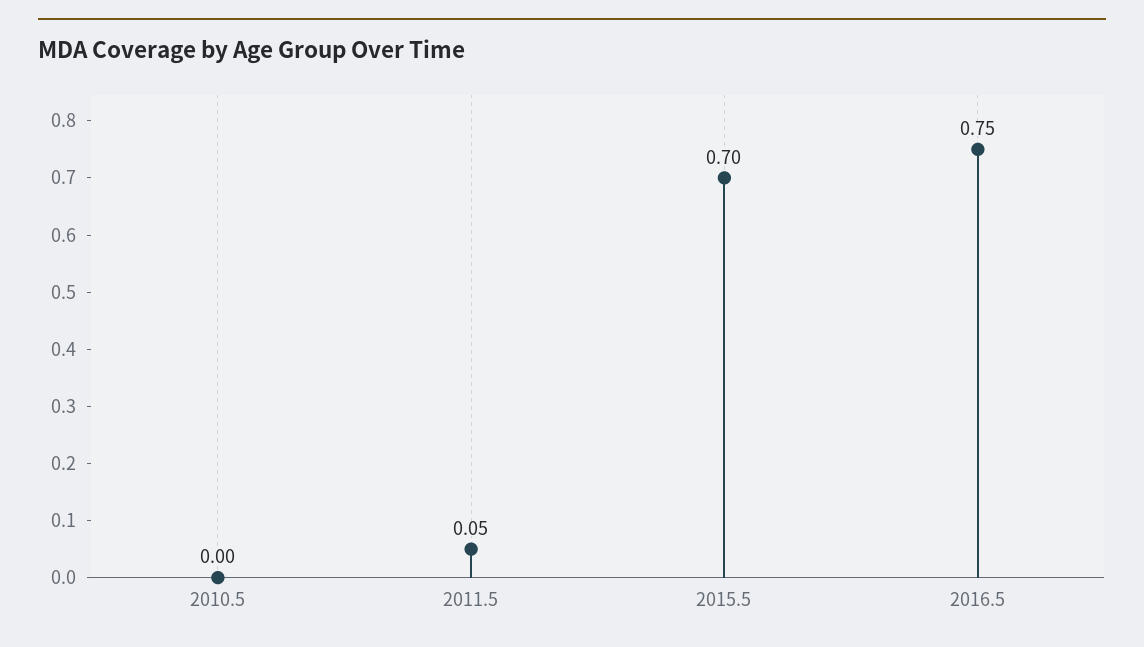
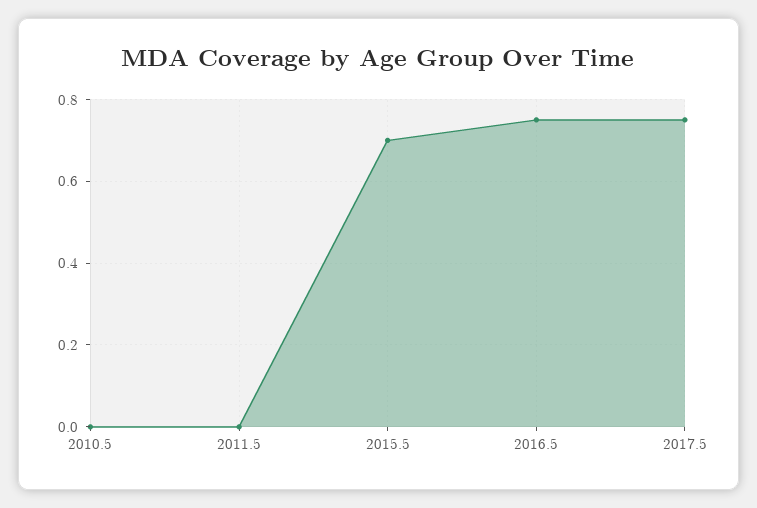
2011.5: 0.05 -> 0
2017.5: none -> 0.75

